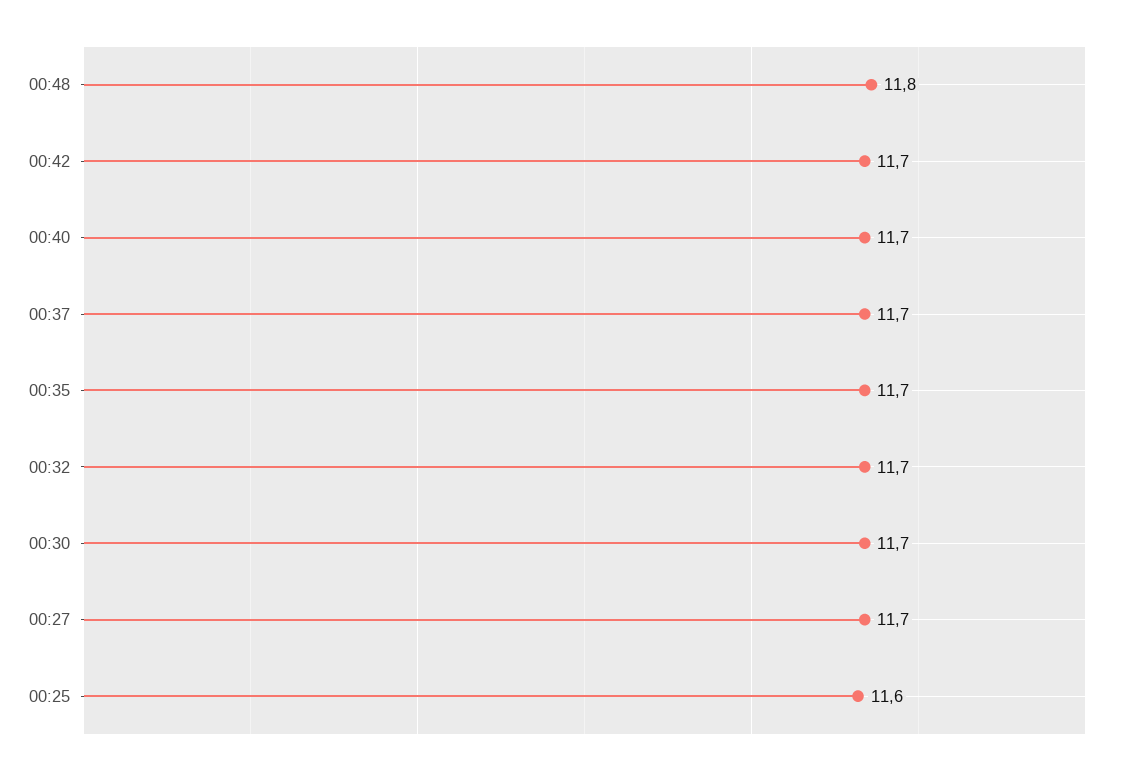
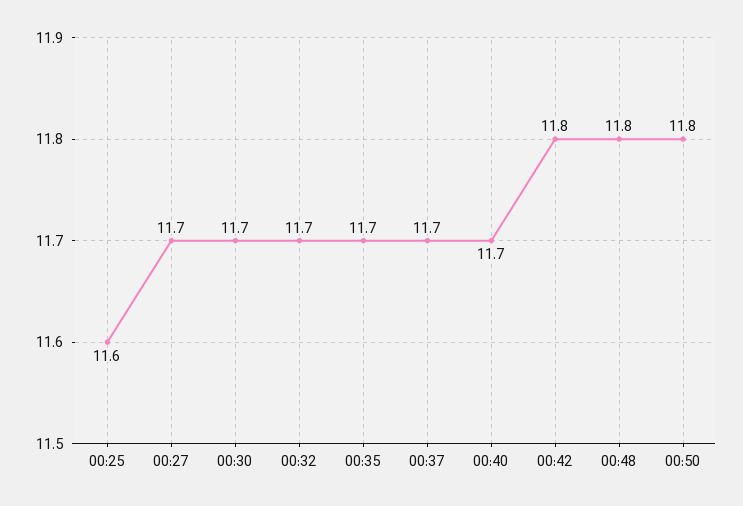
00:42: 11.7 -> 11.8
00:50: none -> 11.8

